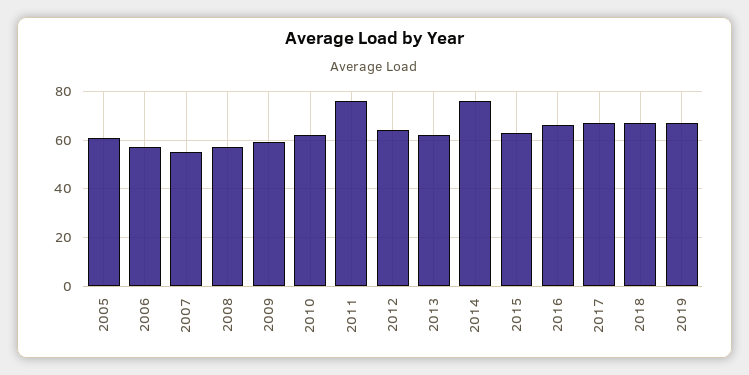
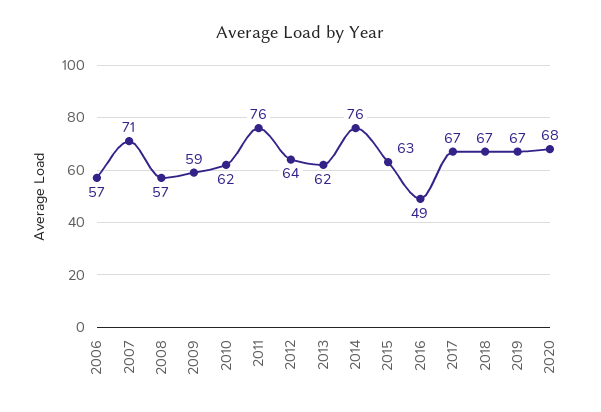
2005: 60 -> none
2007: 55 -> 71
2016: 65 -> 49
2020: none -> 68

